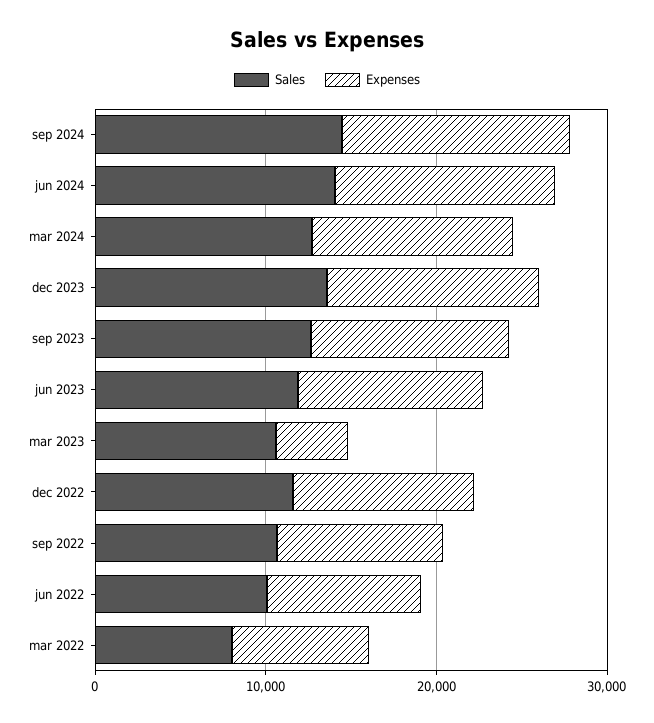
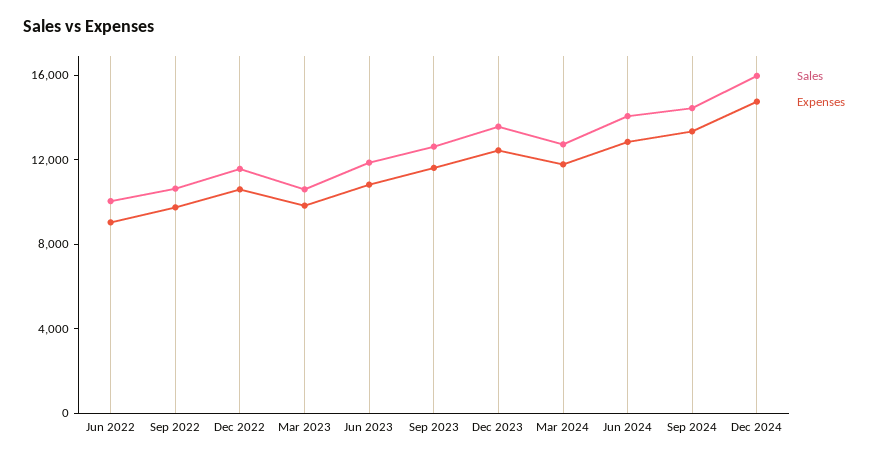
Expenses, mar 2023: 4000 -> 10000
Sales, mar 2022: 8000 -> none
Expenses, mar 2022: 8000 -> none
Sales, Dec 2024: none -> 16000
Expenses, Dec 2024: none -> 15000

